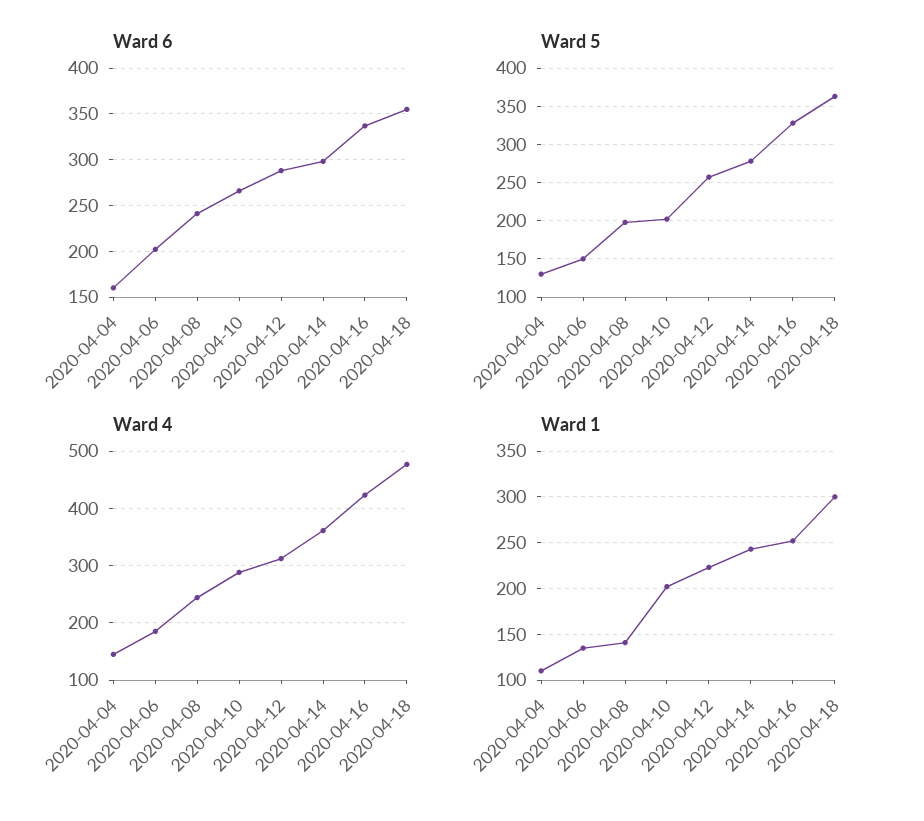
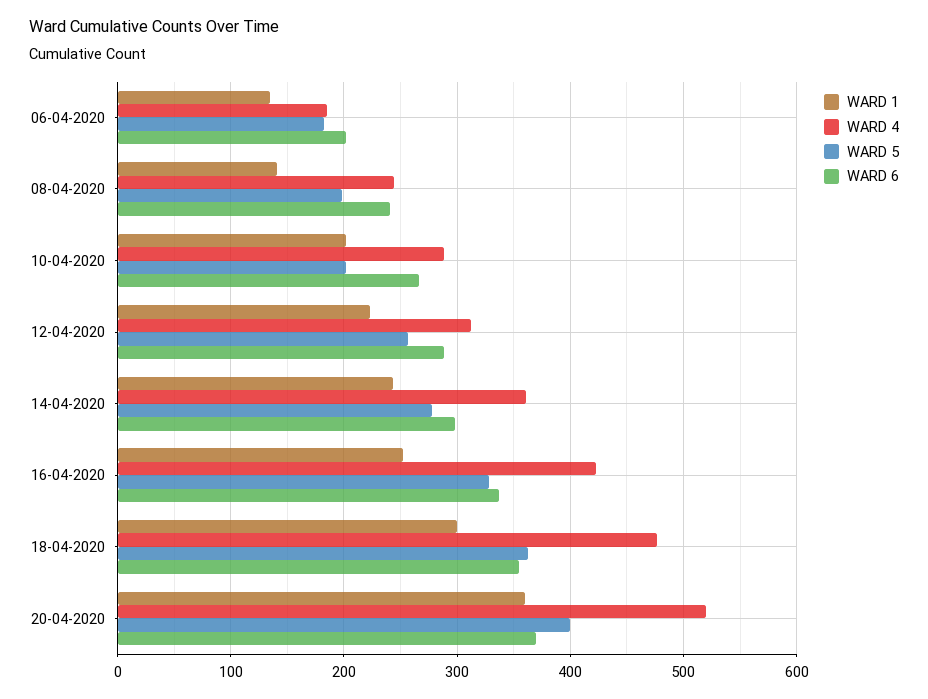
Ward 6, 2020-04-04: 160 -> none
Ward 5, 2020-04-04: 130 -> none
Ward 5, 2020-04-06: 150 -> 180
Ward 4, 2020-04-04: 140 -> none
Ward 1, 2020-04-04: 110 -> none
Ward 1, 20-04-2020: none -> 360
Ward 4, 20-04-2020: none -> 520
Ward 5, 20-04-2020: none -> 400
Ward 6, 20-04-2020: none -> 370

